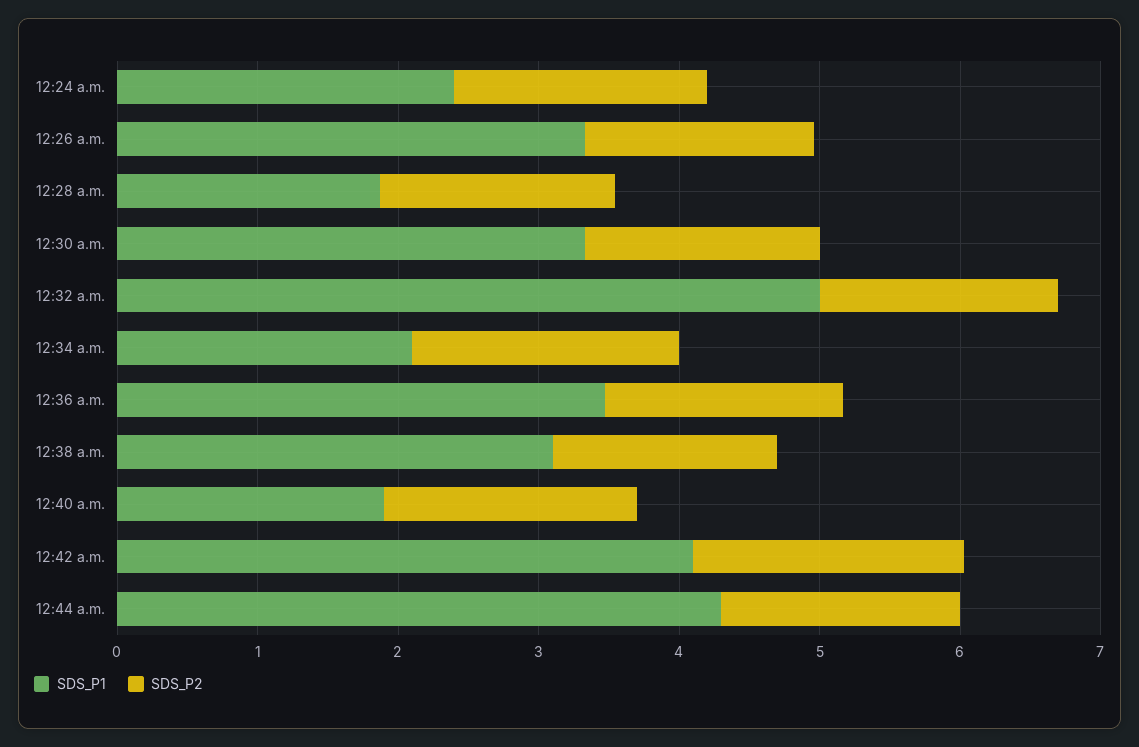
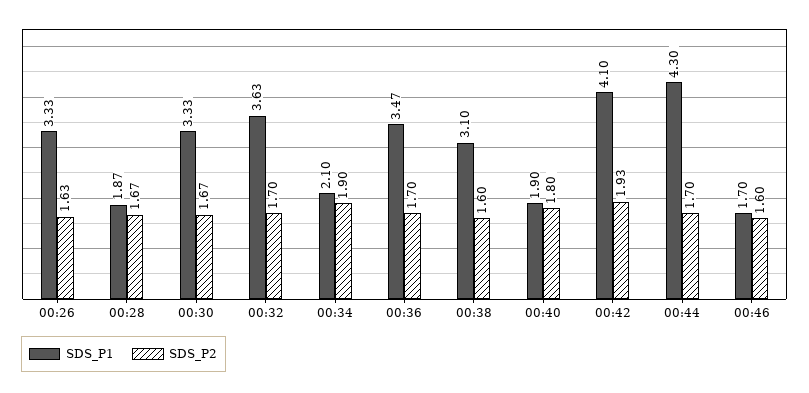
SDS_P1, 12:24 a.m.: 2.4 -> none
SDS_P2, 12:24 a.m.: 1.8 -> none
SDS_P1, 12:32 a.m.: 5 -> 3.63
SDS_P1, 00:46: none -> 1.7
SDS_P2, 00:46: none -> 1.6

